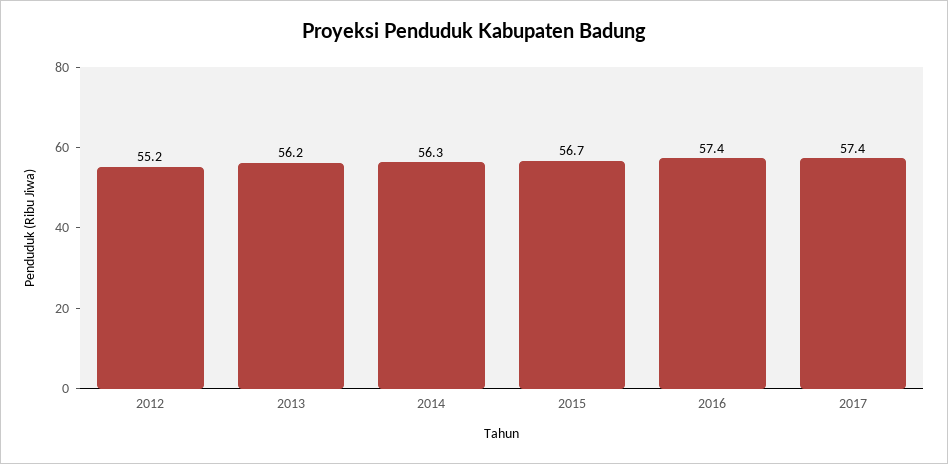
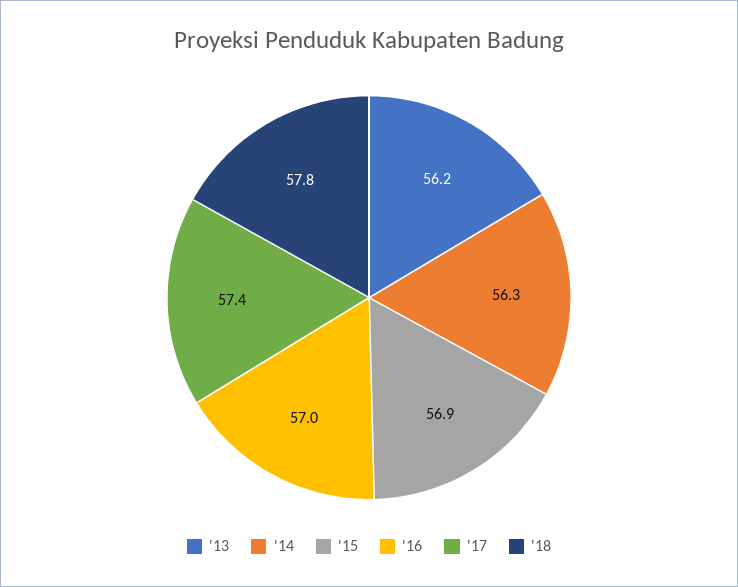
2012: 55.2 -> none
2015: 56.7 -> 56.9
2016: 57.4 -> 57
'18: none -> 57.8

